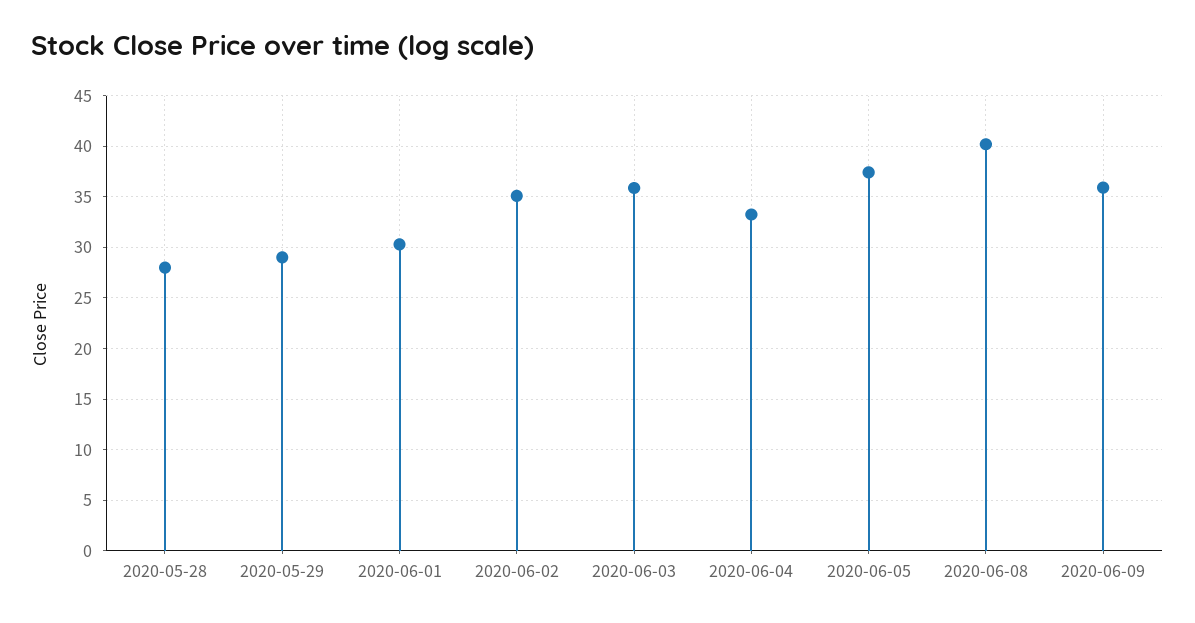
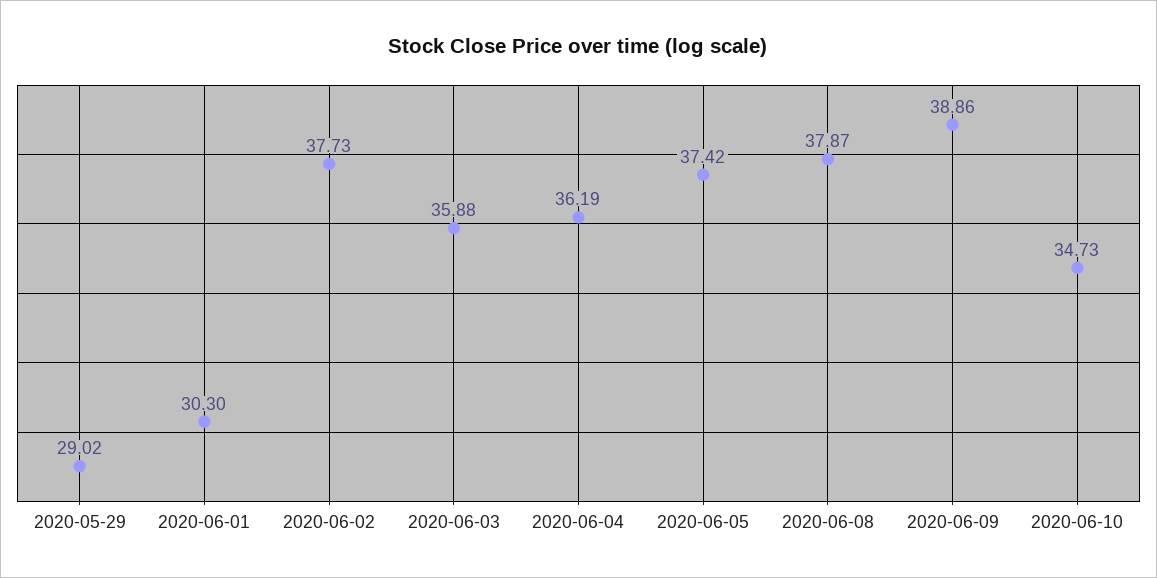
2020-05-28: 28 -> none
2020-06-02: 35 -> 37.73
2020-06-04: 33 -> 36.19
2020-06-08: 40 -> 37.87
2020-06-09: 36 -> 38.86
2020-06-10: none -> 34.73

